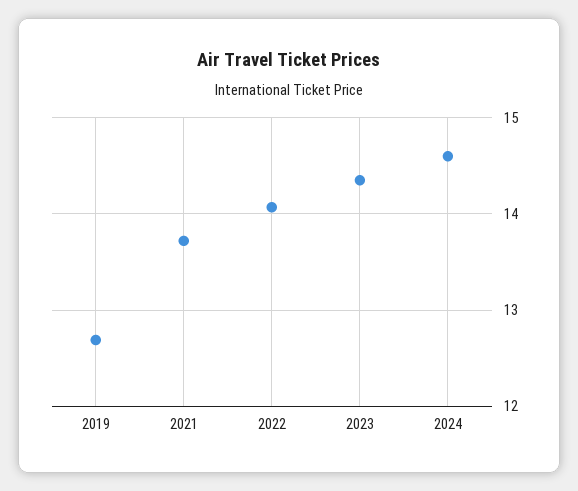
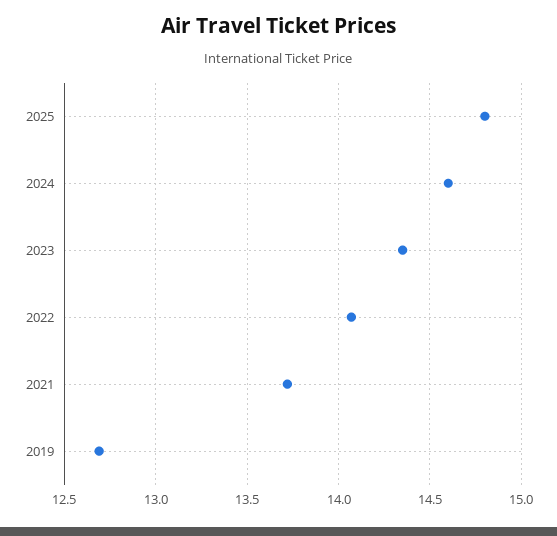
2025: none -> 14.8

